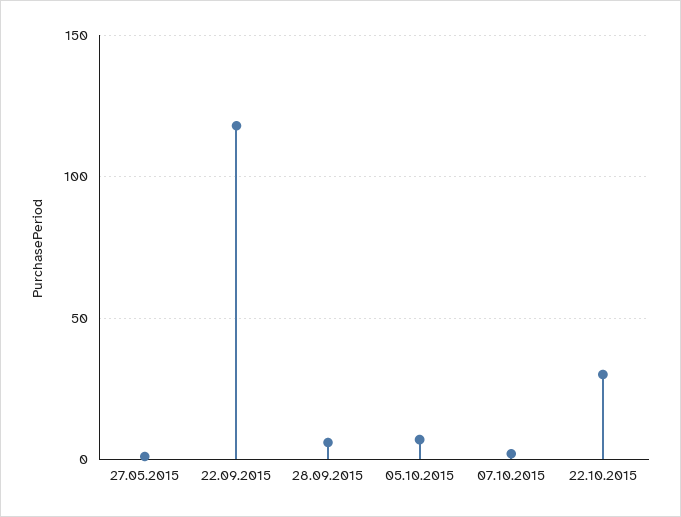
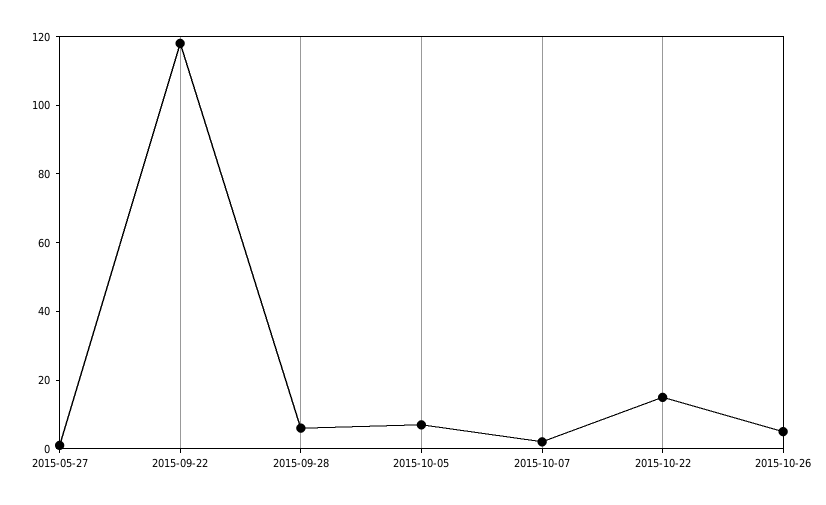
22.10.2015: 30 -> 15
2015-10-26: none -> 5

